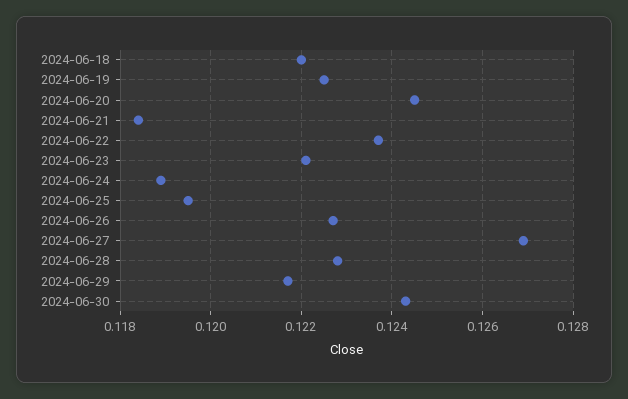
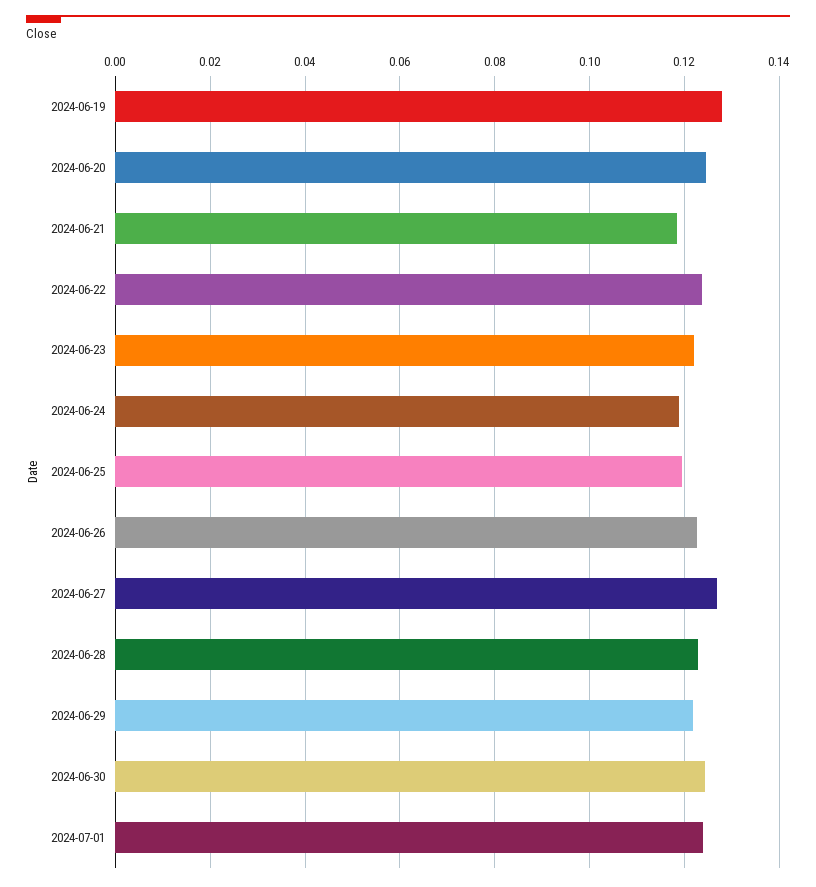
2024-06-18: 0.122 -> none
2024-06-19: 0.1225 -> 0.128
2024-07-01: none -> 0.124

